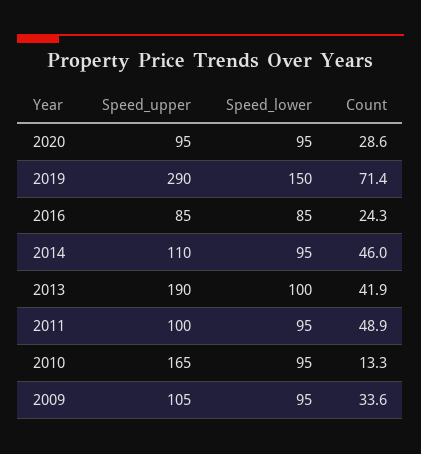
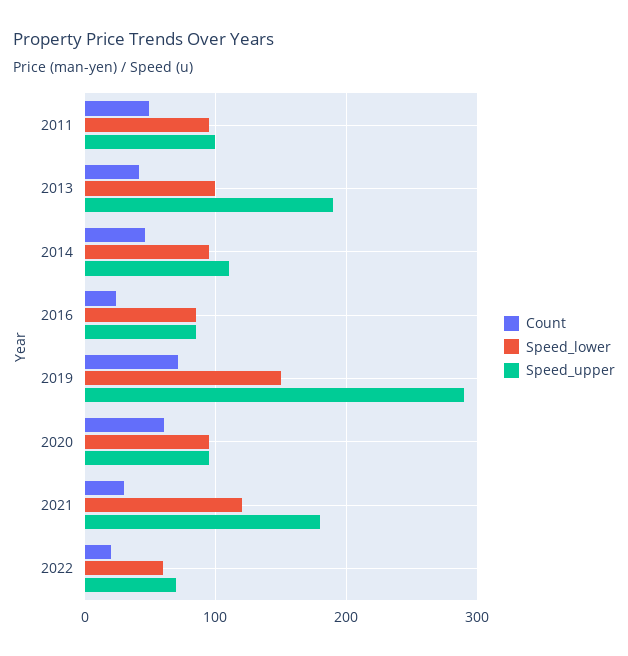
Count, 2020: 28.6 -> 60
Speed_upper, 2010: 165 -> none
Speed_lower, 2010: 95 -> none
Count, 2010: 13.3 -> none
Speed_upper, 2009: 105 -> none
Speed_lower, 2009: 95 -> none
Count, 2009: 33.6 -> none
Count, 2021: none -> 30
Speed_lower, 2021: none -> 120
Speed_upper, 2021: none -> 180
Count, 2022: none -> 20
Speed_lower, 2022: none -> 60
Speed_upper, 2022: none -> 70

